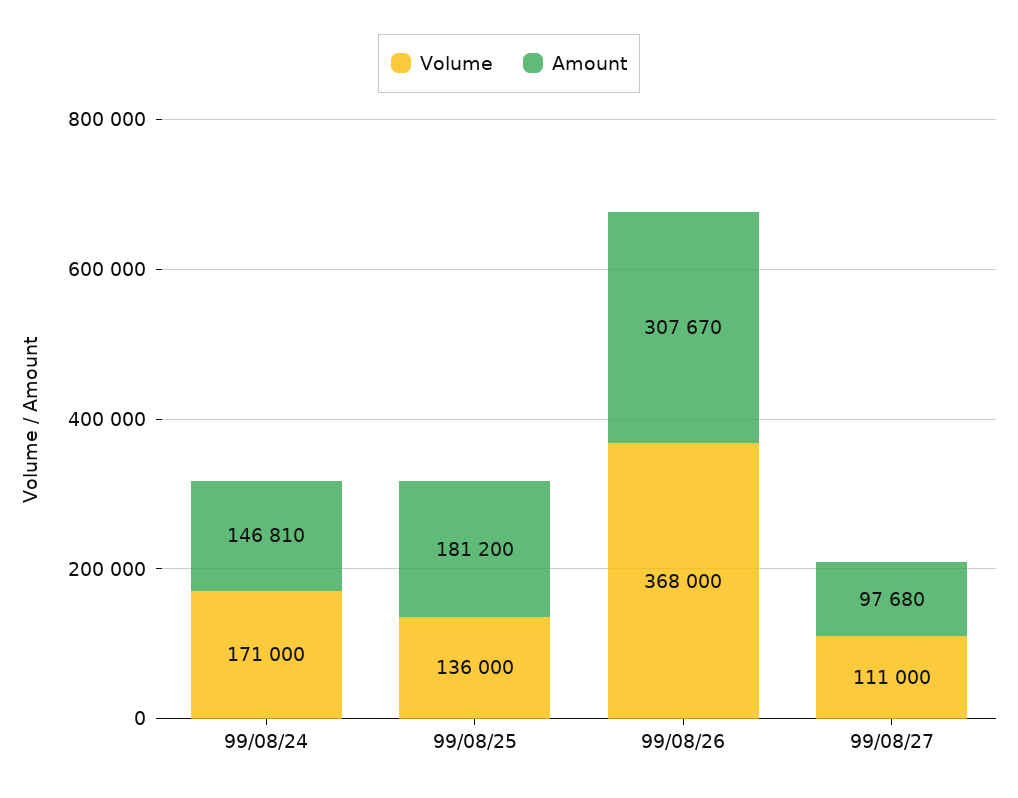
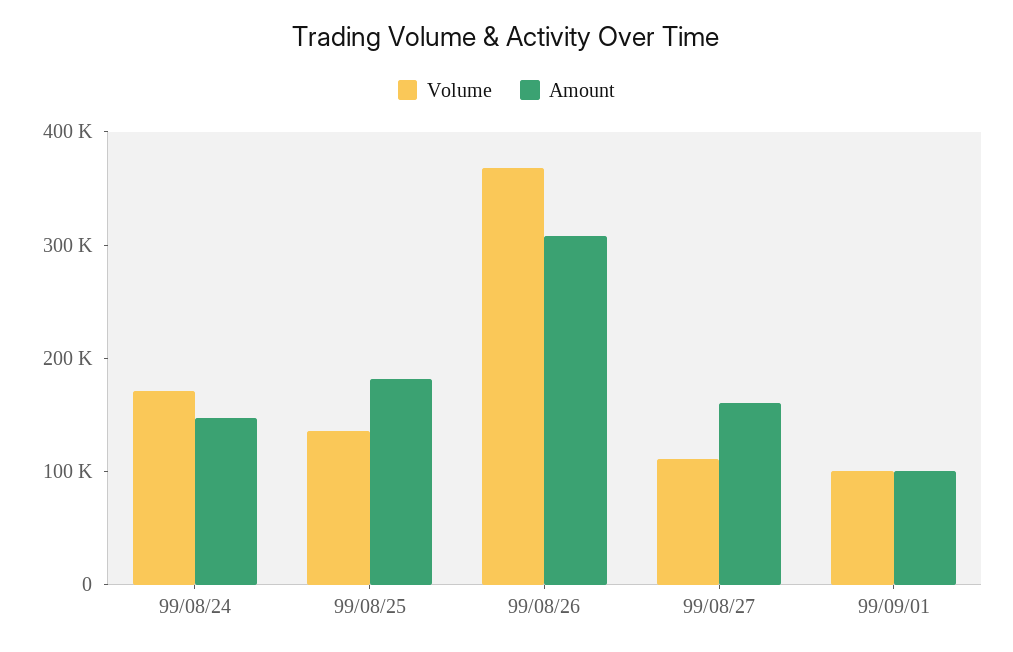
Amount, 99/08/27: 97680 -> 160000
Volume, 99/09/01: none -> 100000
Amount, 99/09/01: none -> 100000

